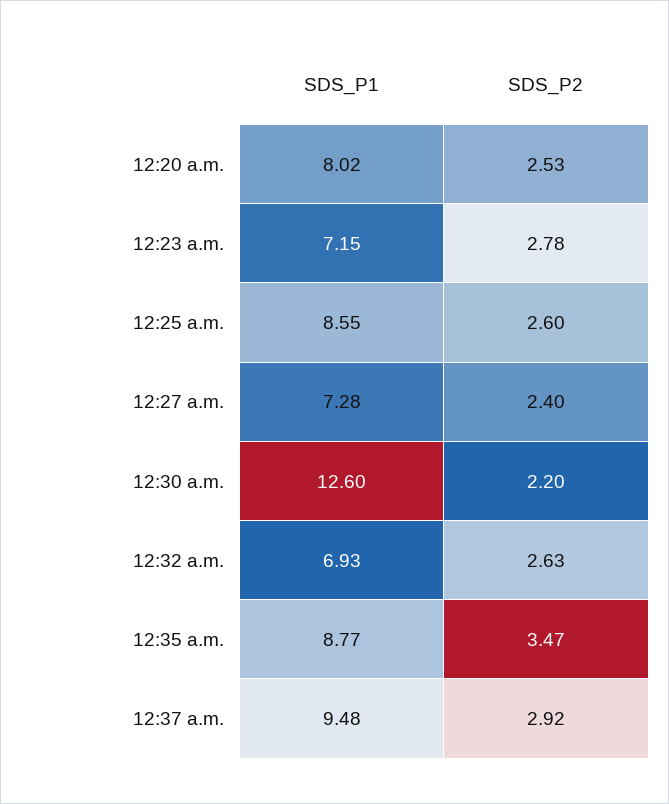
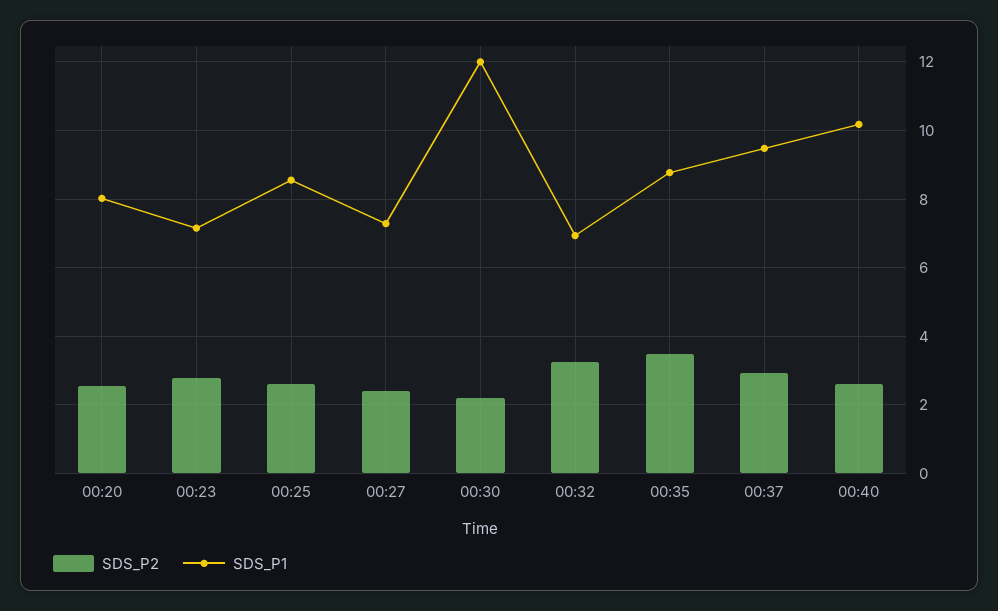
SDS_P1, 12:30 a.m.: 12.6 -> 12
SDS_P2, 12:32 a.m.: 2.63 -> 3.2
SDS_P2, 00:40: none -> 2.6
SDS_P1, 00:40: none -> 10.2

